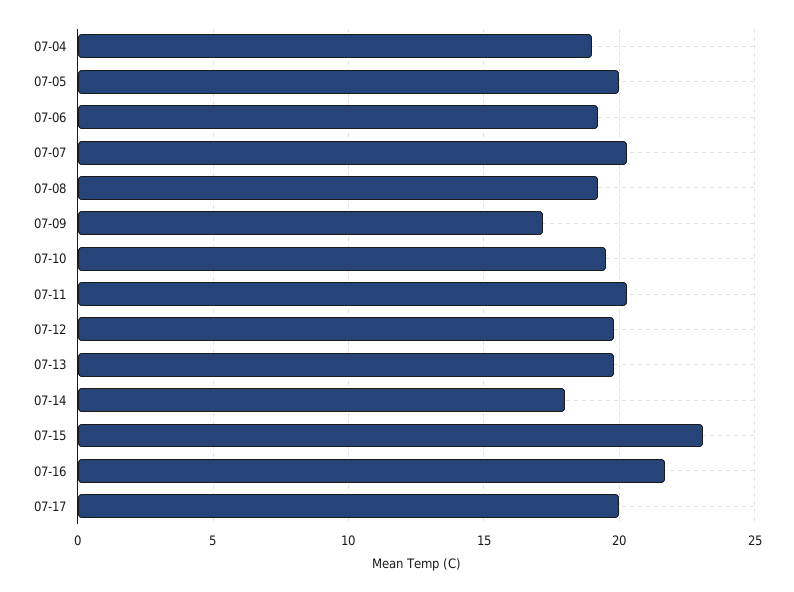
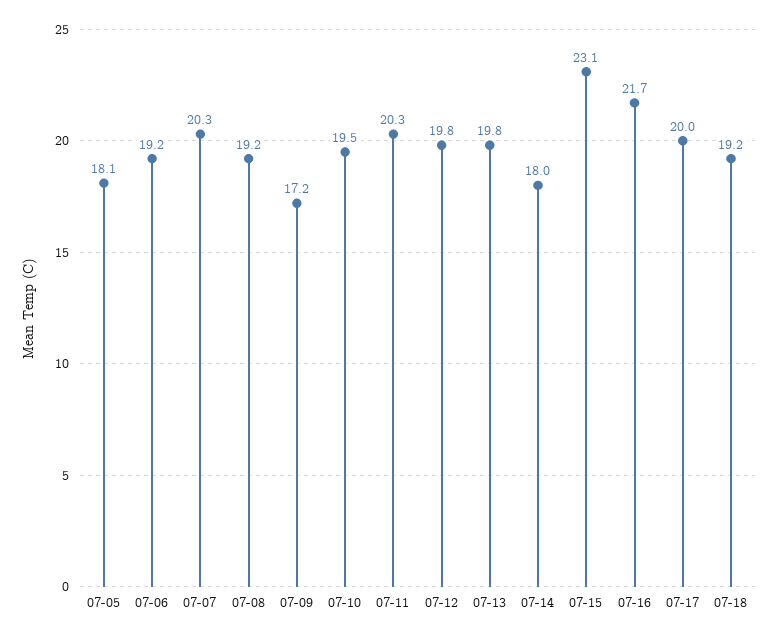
07-04: 19 -> none
07-05: 20 -> 18.1
07-18: none -> 19.2

